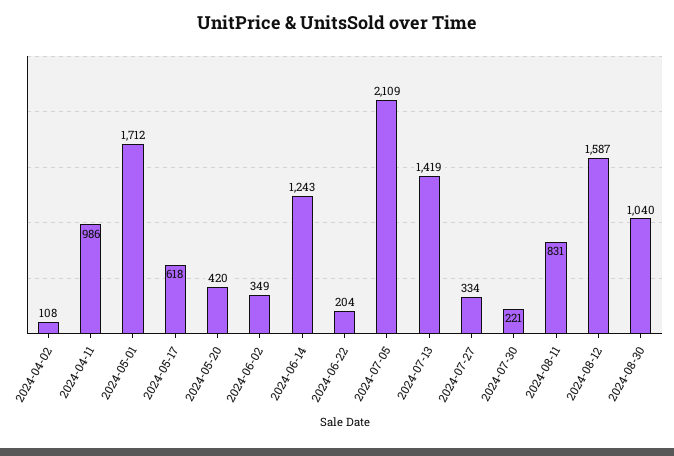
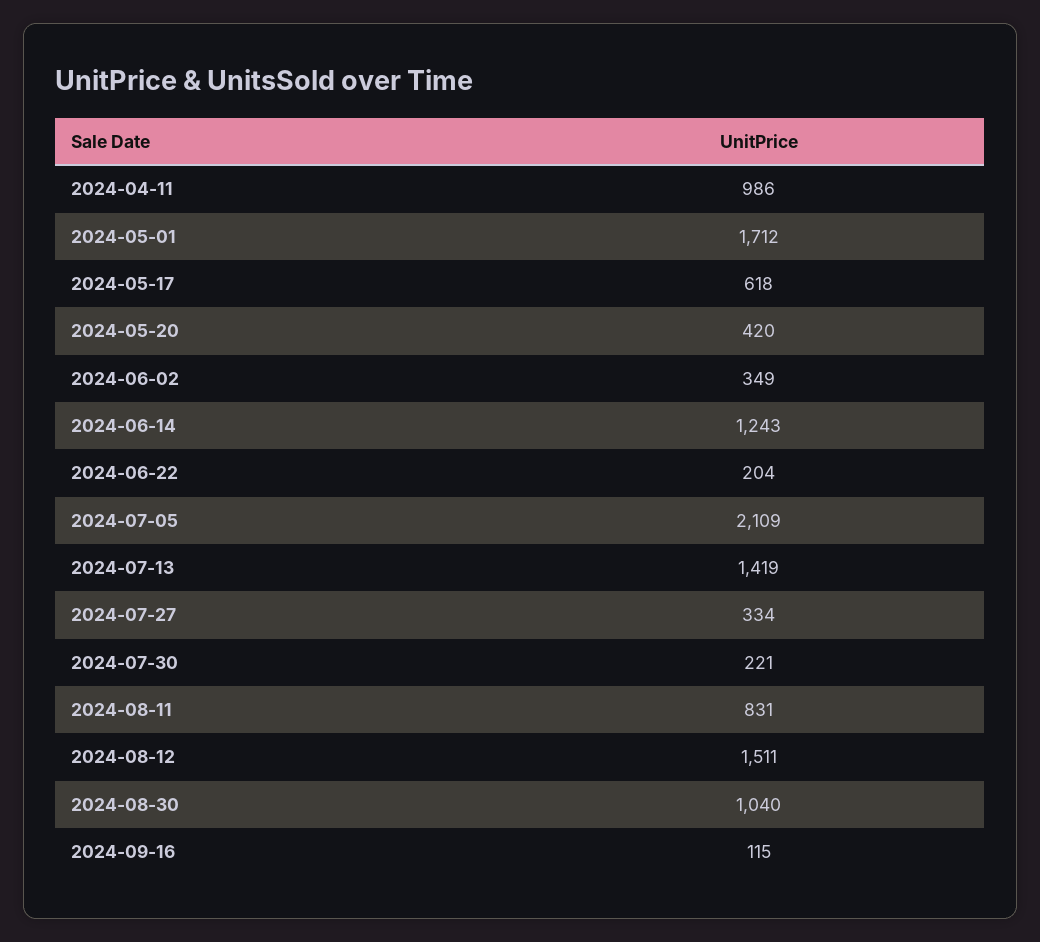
2024-04-02: 108 -> none
2024-08-12: 1587 -> 1511
2024-09-16: none -> 115

